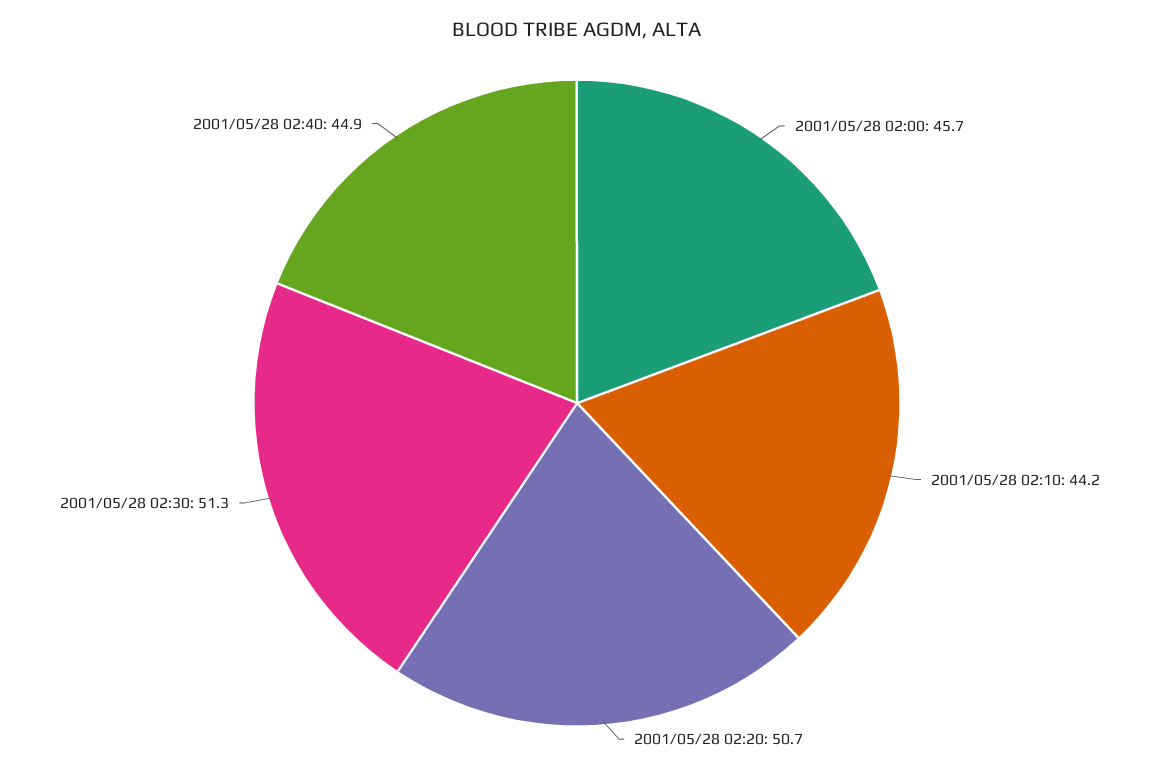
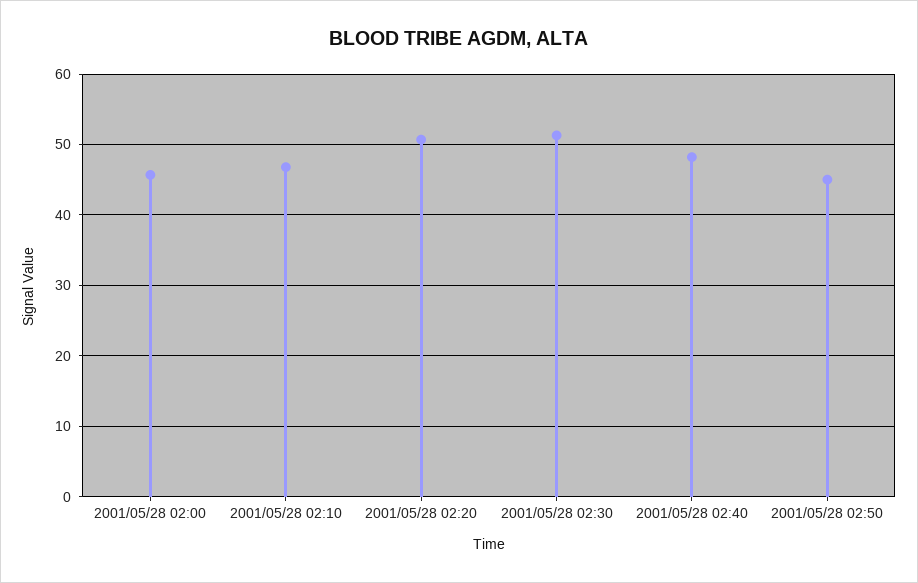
2001/05/28 02:10: 44.2 -> 47
2001/05/28 02:40: 44.9 -> 48
2001/05/28 02:50: none -> 45

